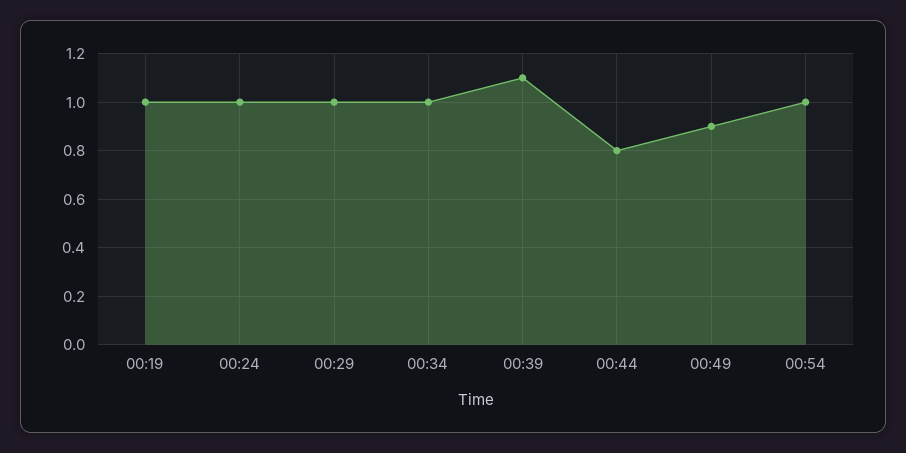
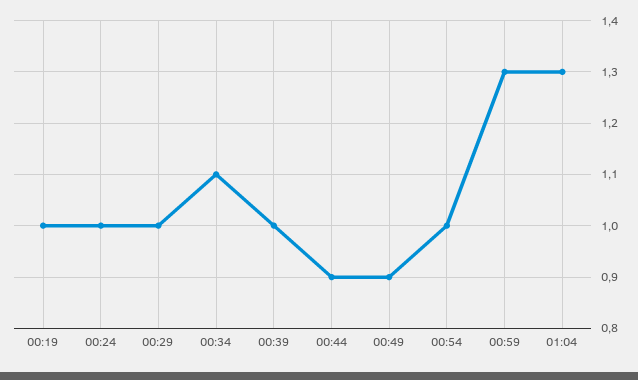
00:34: 1 -> 1.1
00:39: 1.1 -> 1
00:44: 0.8 -> 0.9
00:59: none -> 1.3
01:04: none -> 1.3

